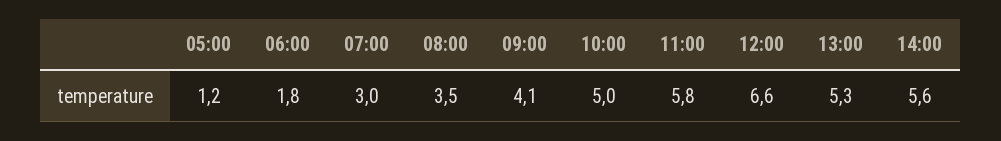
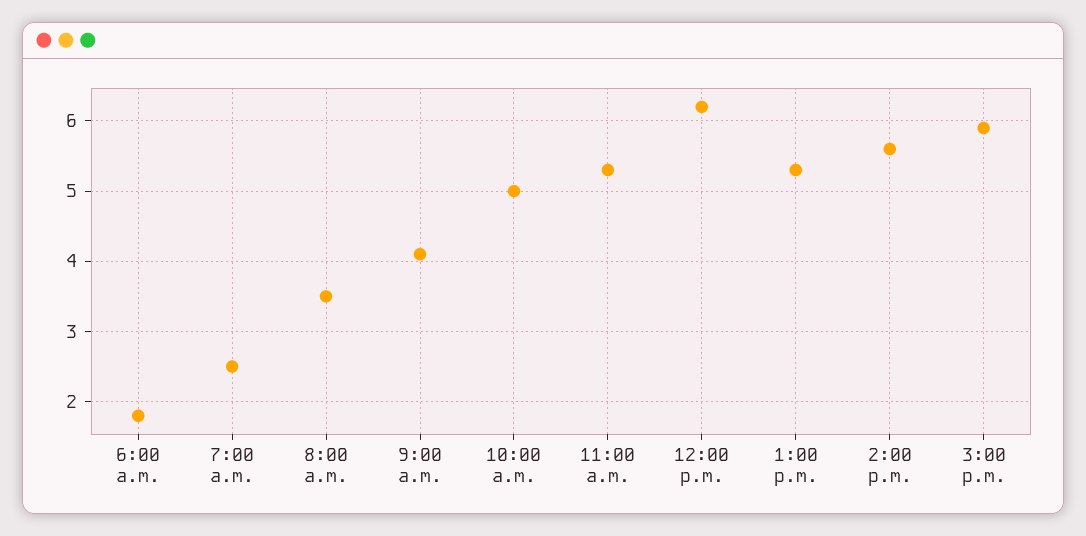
05:00: 1.2 -> none
07:00: 3 -> 2.5
11:00: 5.8 -> 5.3
12:00: 6.6 -> 6.2
3:00 p.m.: none -> 5.9

